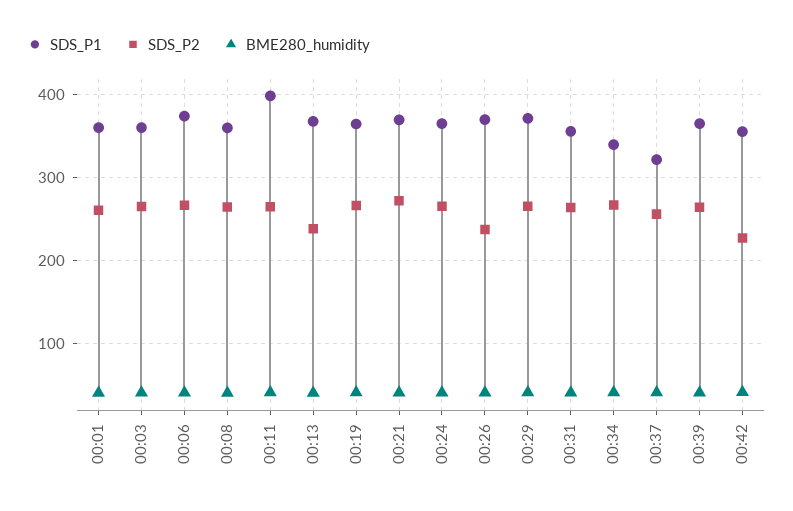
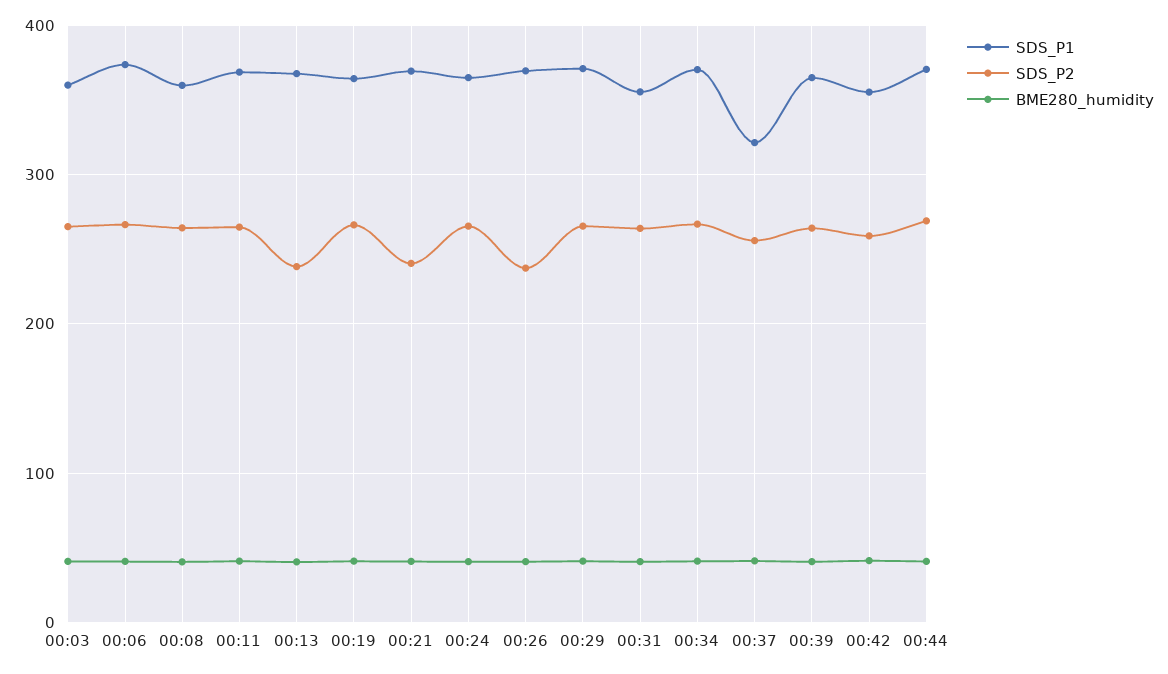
SDS_P1, 00:01: 360 -> none
SDS_P2, 00:01: 260 -> none
BME280_humidity, 00:01: 40 -> none
SDS_P1, 00:11: 400 -> 370
SDS_P2, 00:21: 270 -> 240
SDS_P1, 00:34: 340 -> 370
SDS_P2, 00:42: 230 -> 260
SDS_P1, 00:44: none -> 370
SDS_P2, 00:44: none -> 270
BME280_humidity, 00:44: none -> 40

